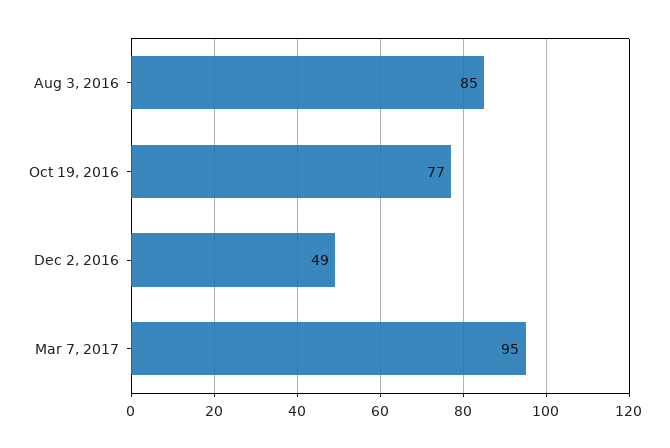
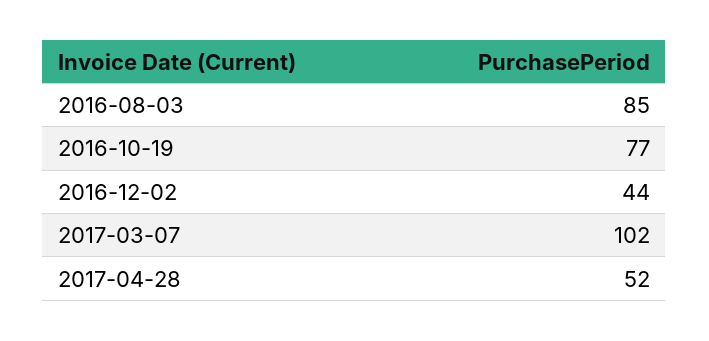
Dec 2, 2016: 49 -> 44
Mar 7, 2017: 95 -> 102
2017-04-28: none -> 52

